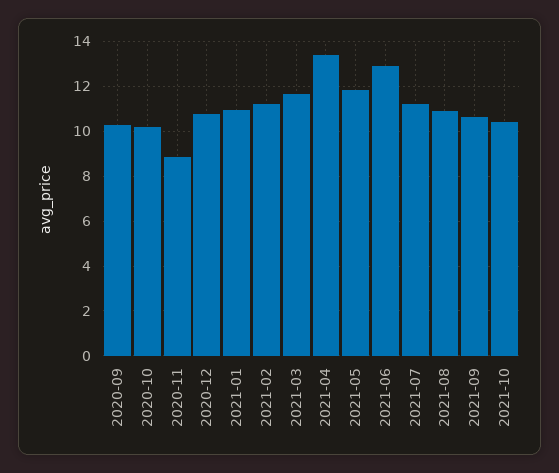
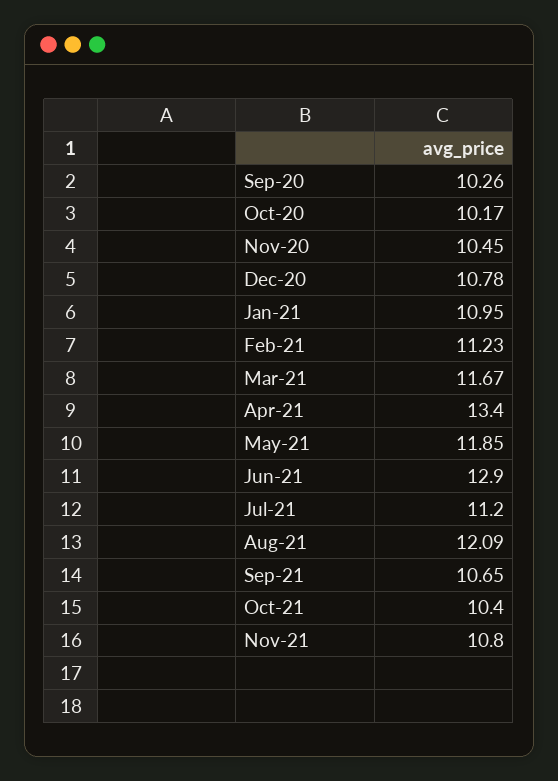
2020-11: 9 -> 10.45
2021-08: 11 -> 12.09
Nov-21: none -> 10.8

